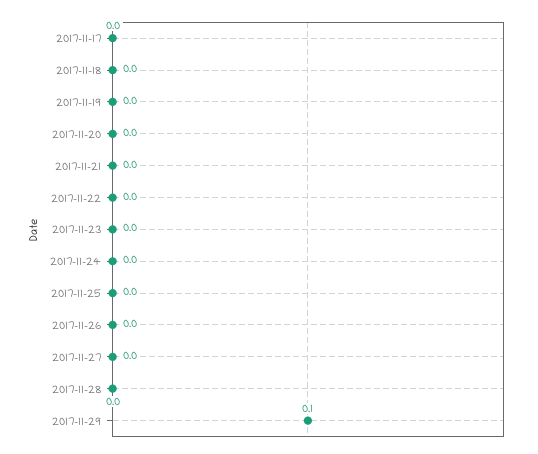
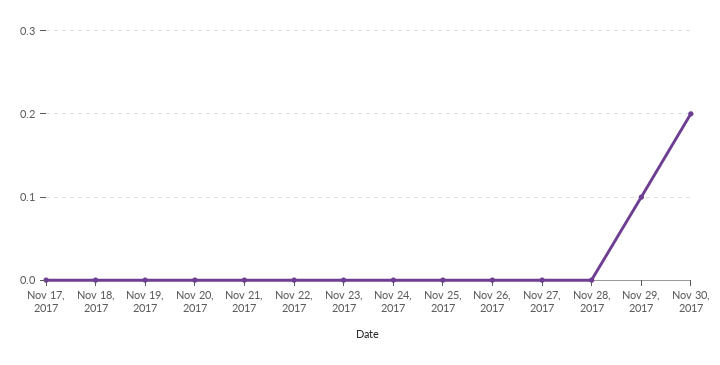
Nov 30, 2017: none -> 0.2

